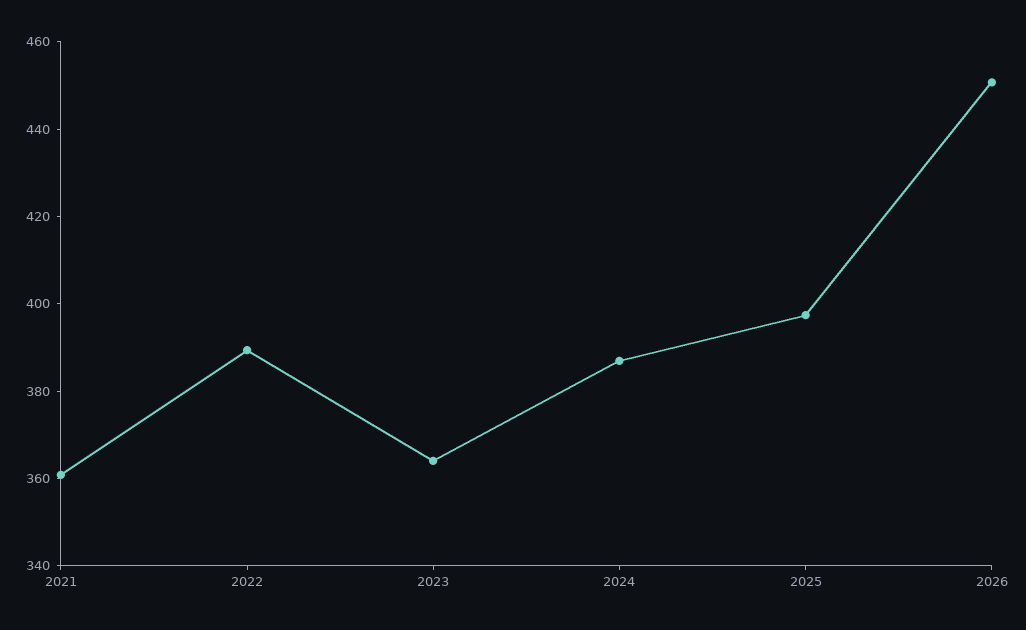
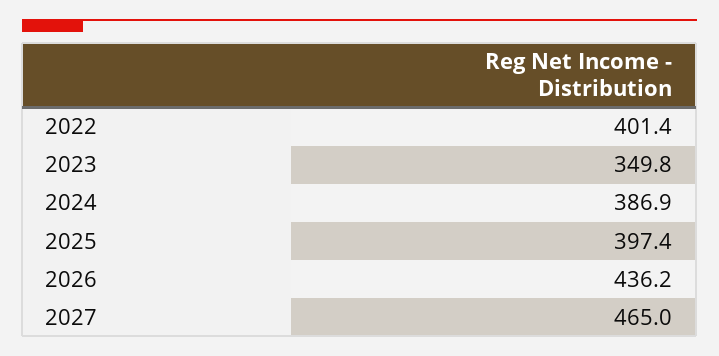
2021: 360 -> none
2022: 390 -> 401.4
2023: 365 -> 349.8
2026: 450 -> 436.2
2027: none -> 465

